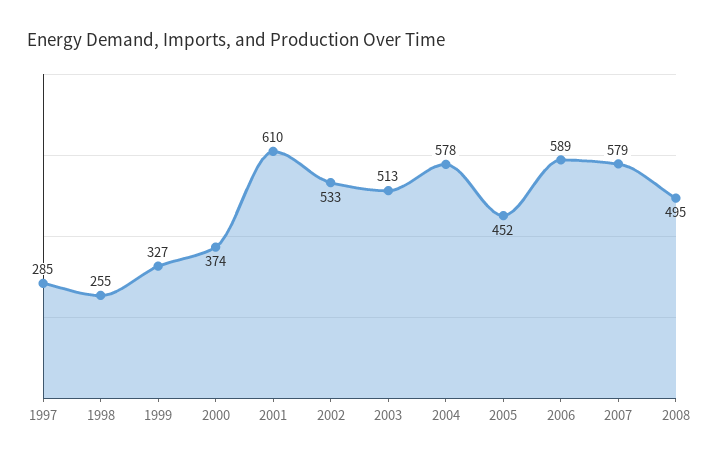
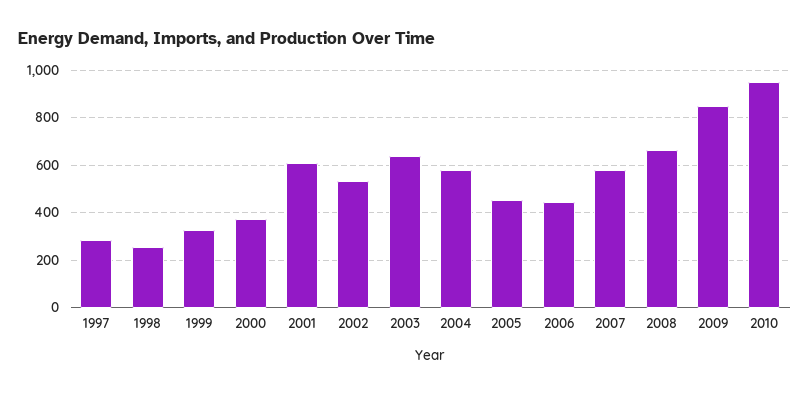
2003: 513 -> 650
2006: 589 -> 450
2008: 495 -> 650
2009: none -> 850
2010: none -> 950

